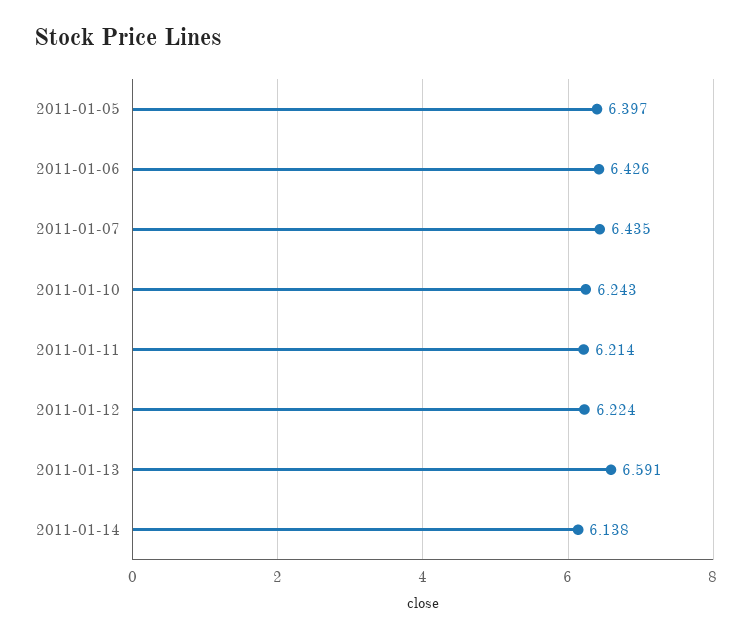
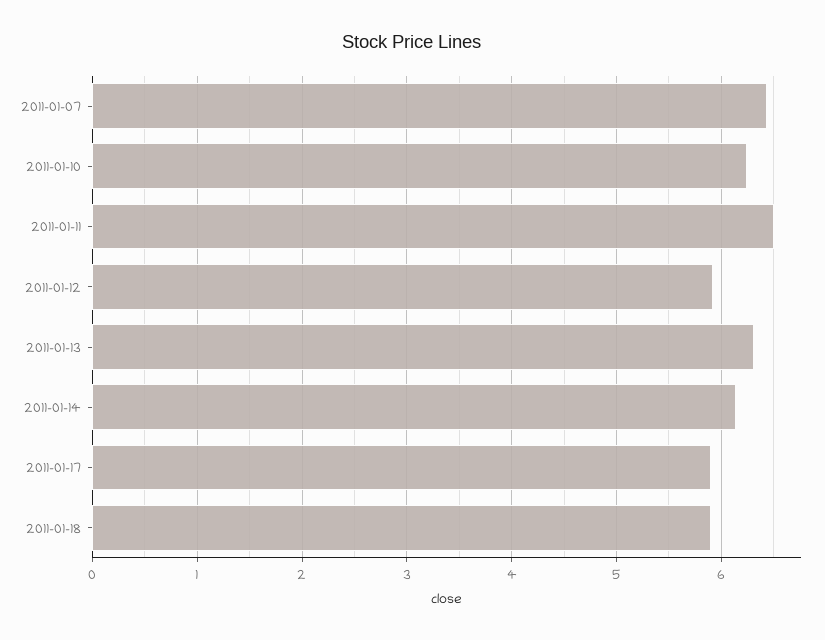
2011-01-05: 6.397 -> none
2011-01-06: 6.426 -> none
2011-01-11: 6.214 -> 6.5
2011-01-12: 6.224 -> 5.9
2011-01-13: 6.591 -> 6.3
2011-01-17: none -> 5.9
2011-01-18: none -> 5.9

